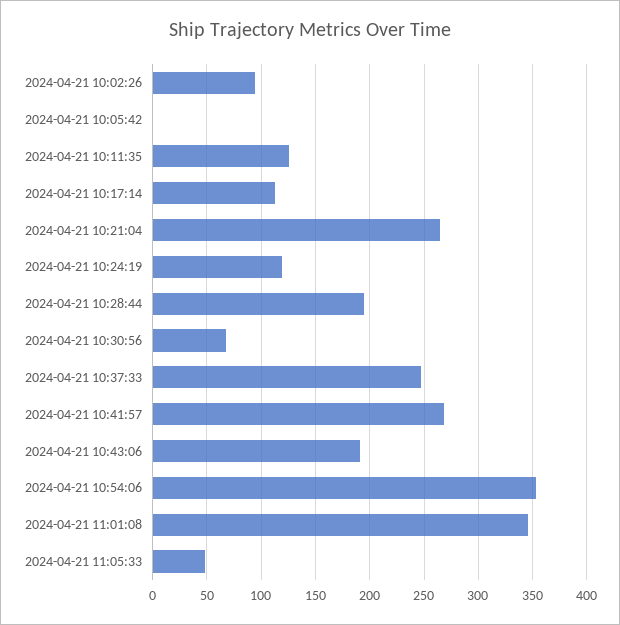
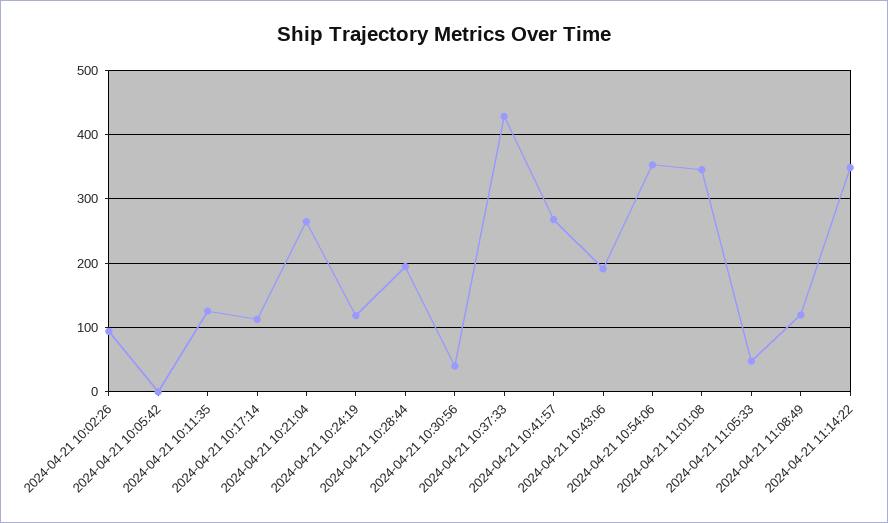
2024-04-21 10:30:56: 70 -> 40
2024-04-21 10:37:33: 250 -> 430
2024-04-21 11:08:49: none -> 120
2024-04-21 11:14:22: none -> 350

